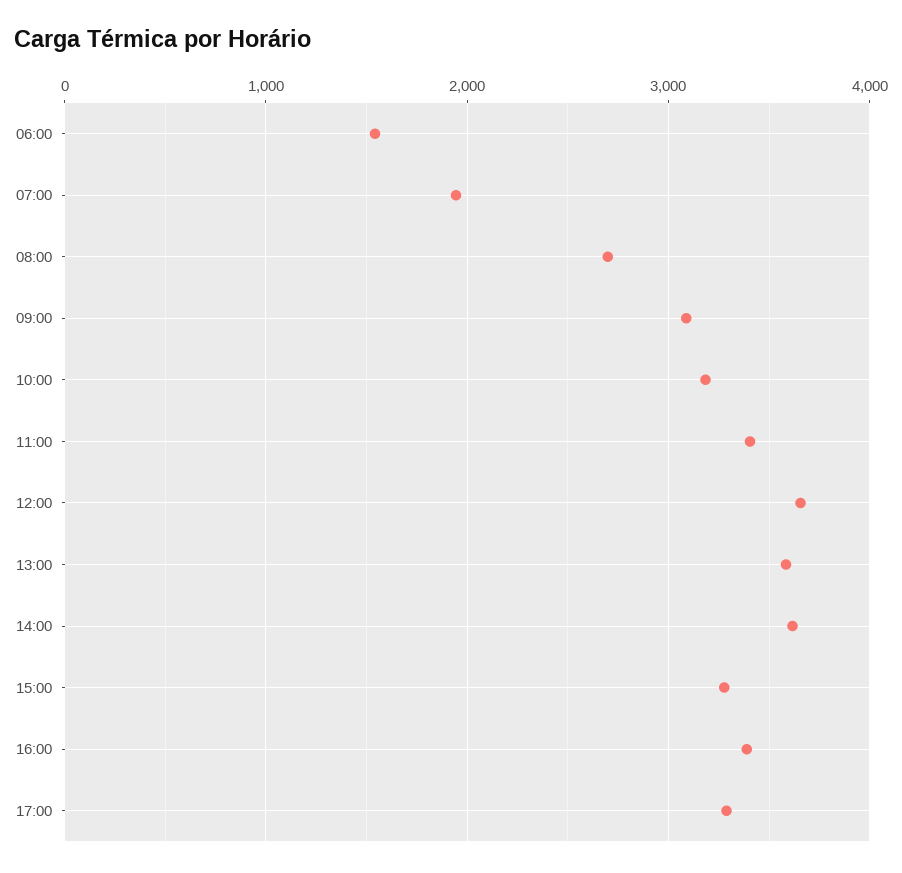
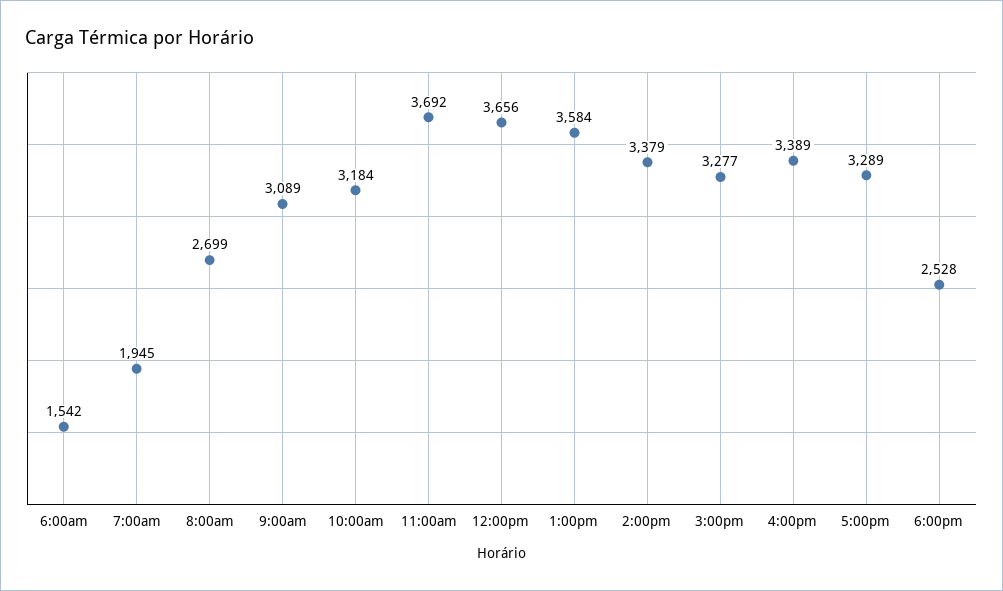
11:00: 3400 -> 3692
14:00: 3600 -> 3379
6:00pm: none -> 2528

